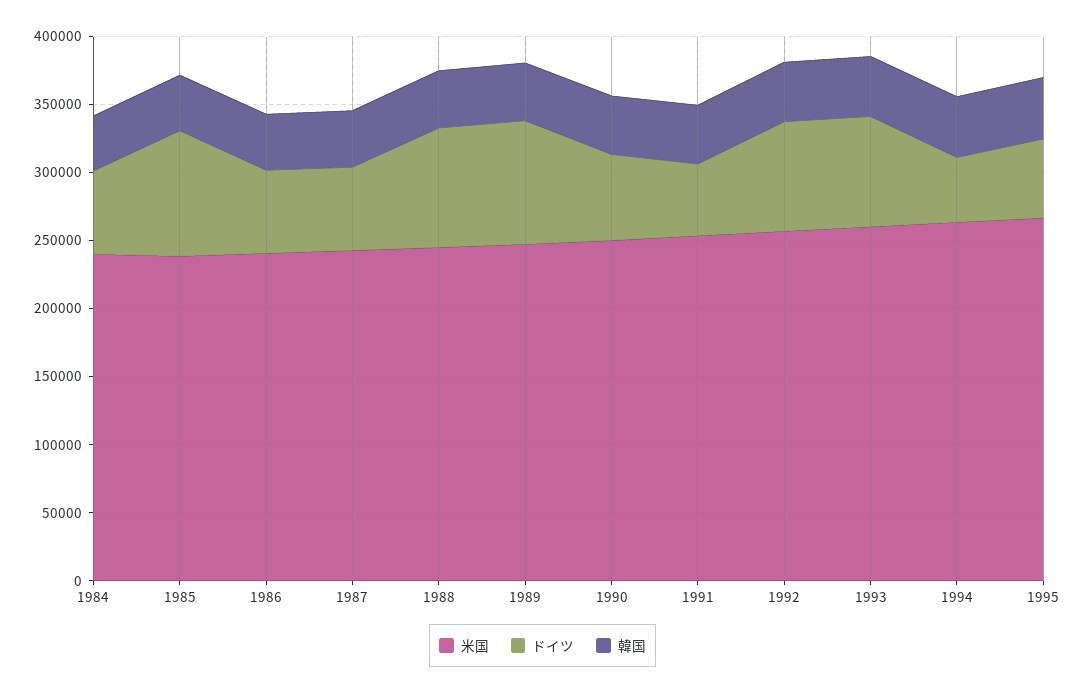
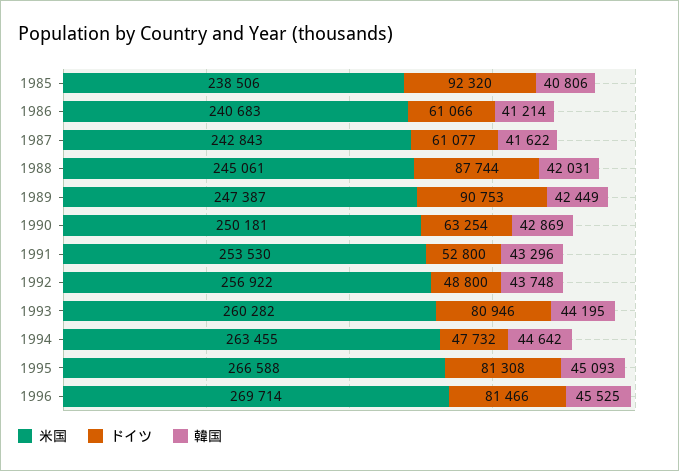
米国, 1984: 240000 -> none
ドイツ, 1984: 60000 -> none
韓国, 1984: 40000 -> none
ドイツ, 1992: 80000 -> 48800
ドイツ, 1995: 60000 -> 81308
米国, 1996: none -> 269714
ドイツ, 1996: none -> 81466
韓国, 1996: none -> 45525

